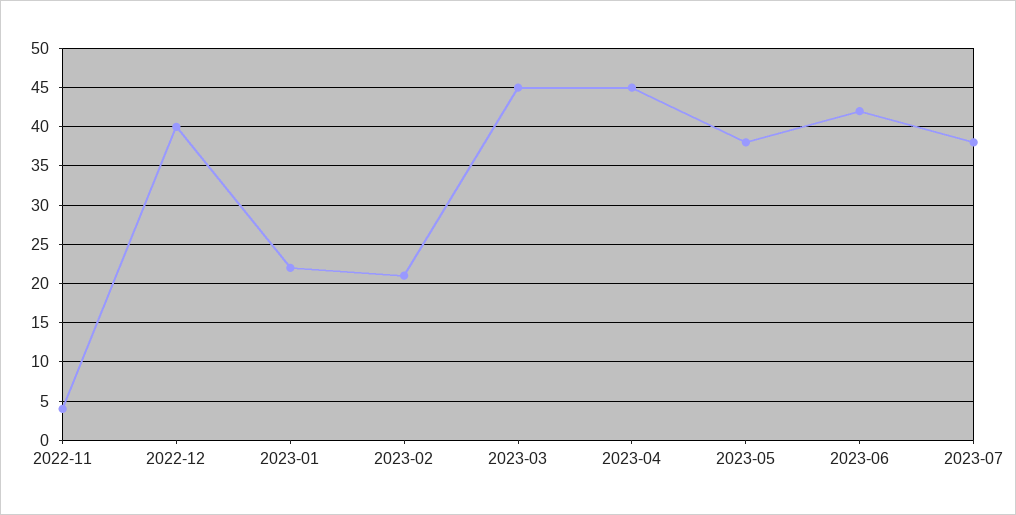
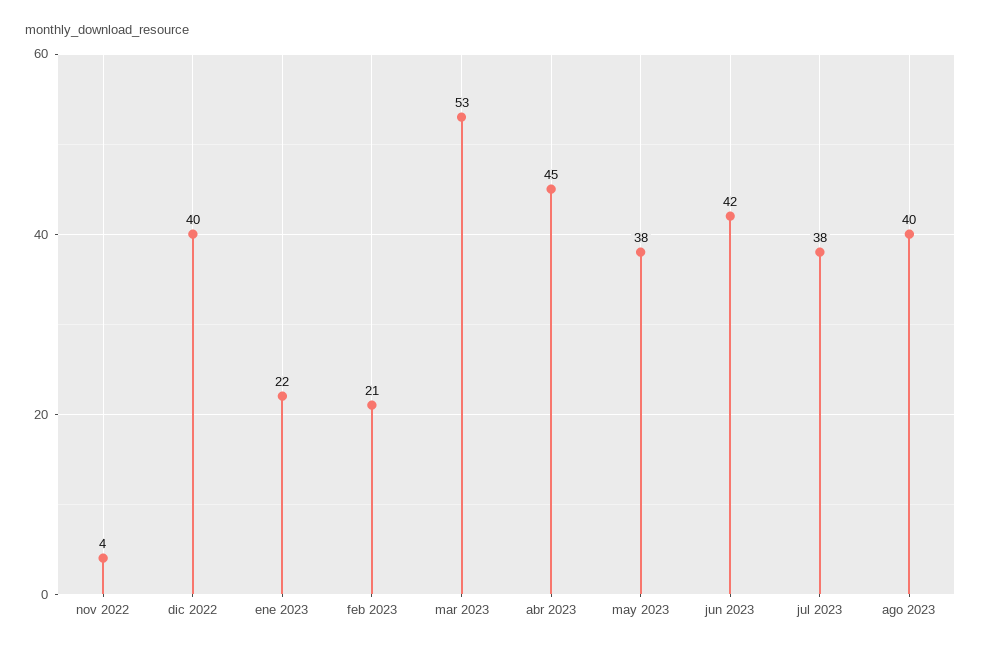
2023-03: 45 -> 53
ago 2023: none -> 40

